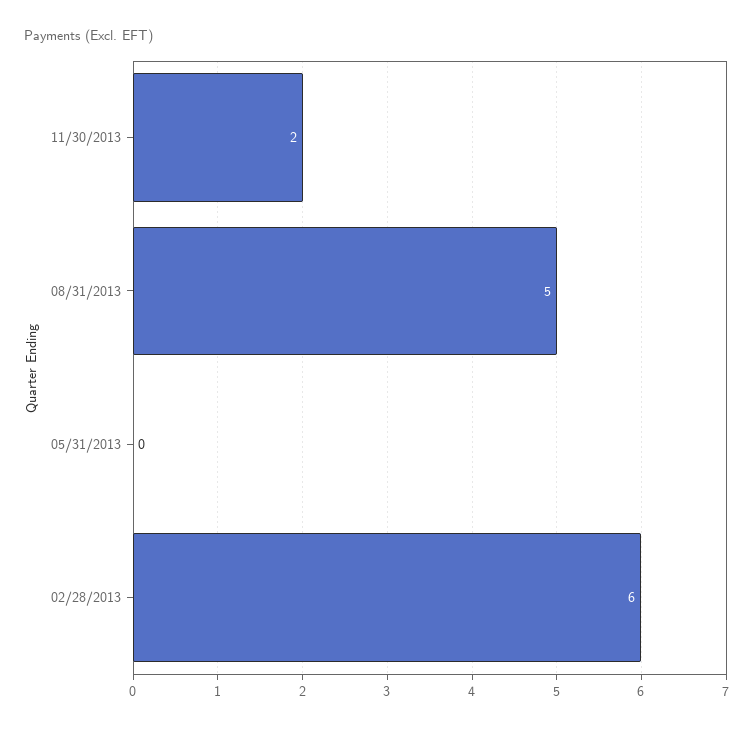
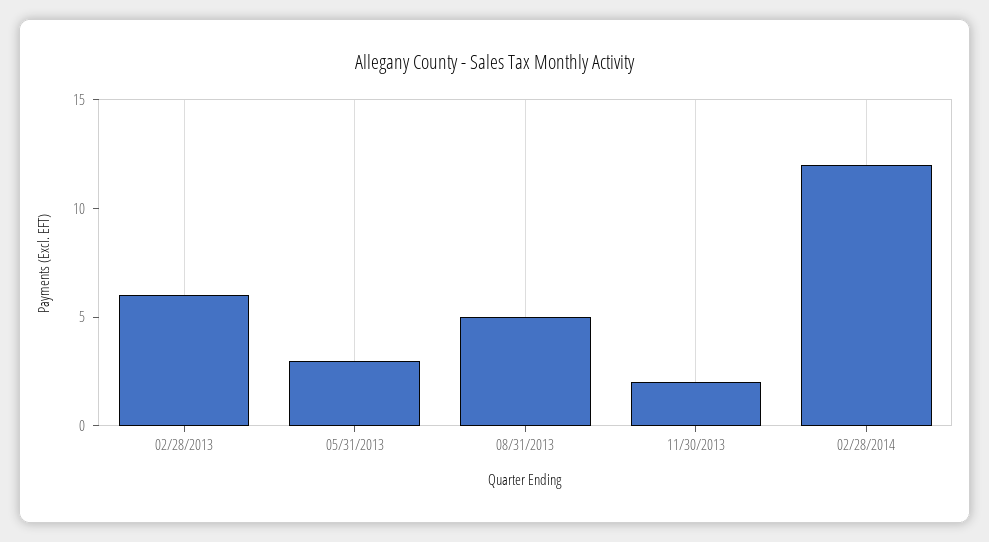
05/31/2013: 0 -> 3
02/28/2014: none -> 12

